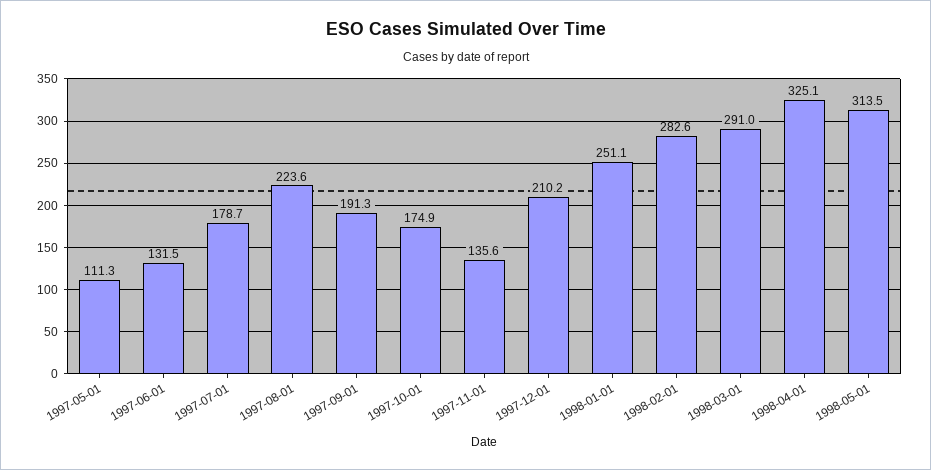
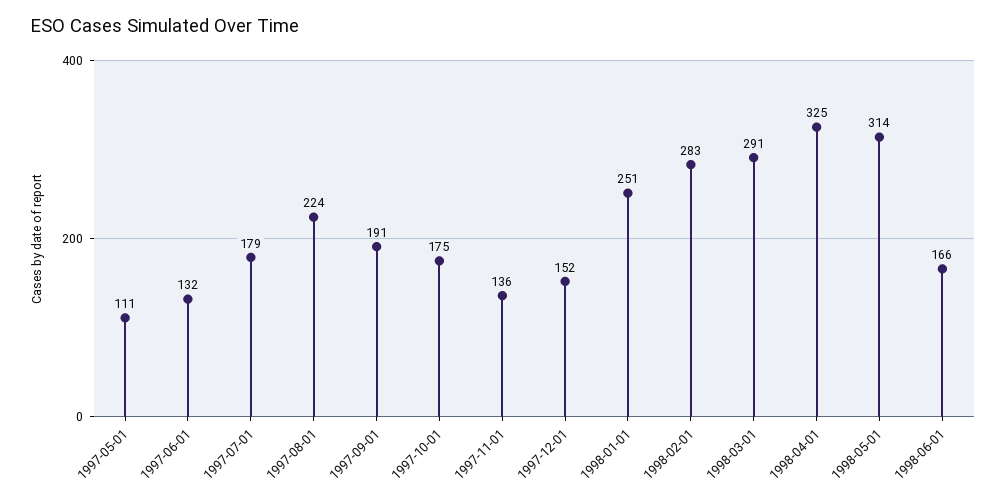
1997-12-01: 210.2 -> 152
1998-06-01: none -> 166

